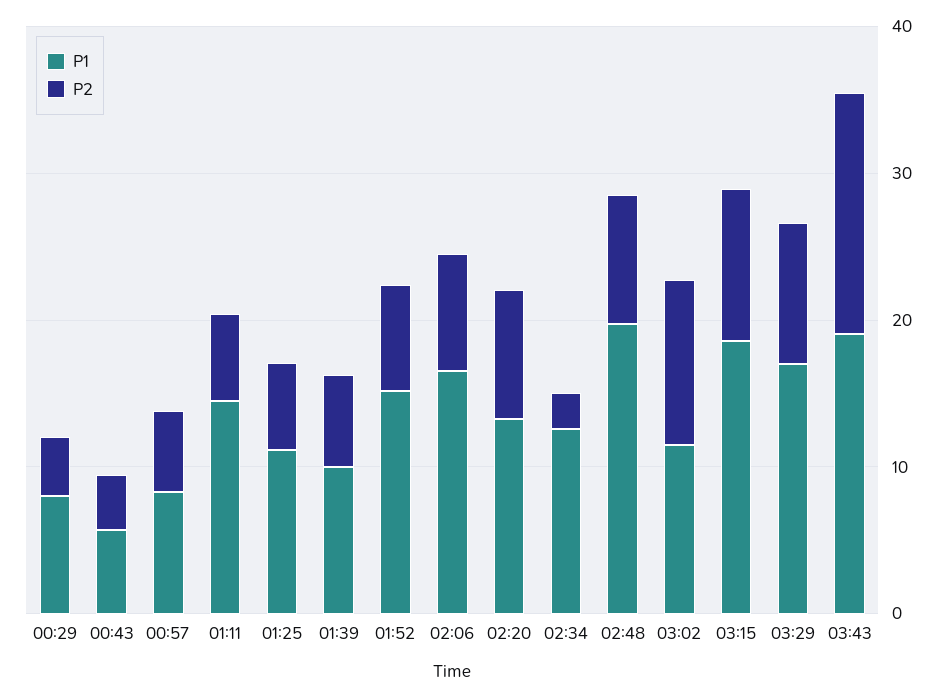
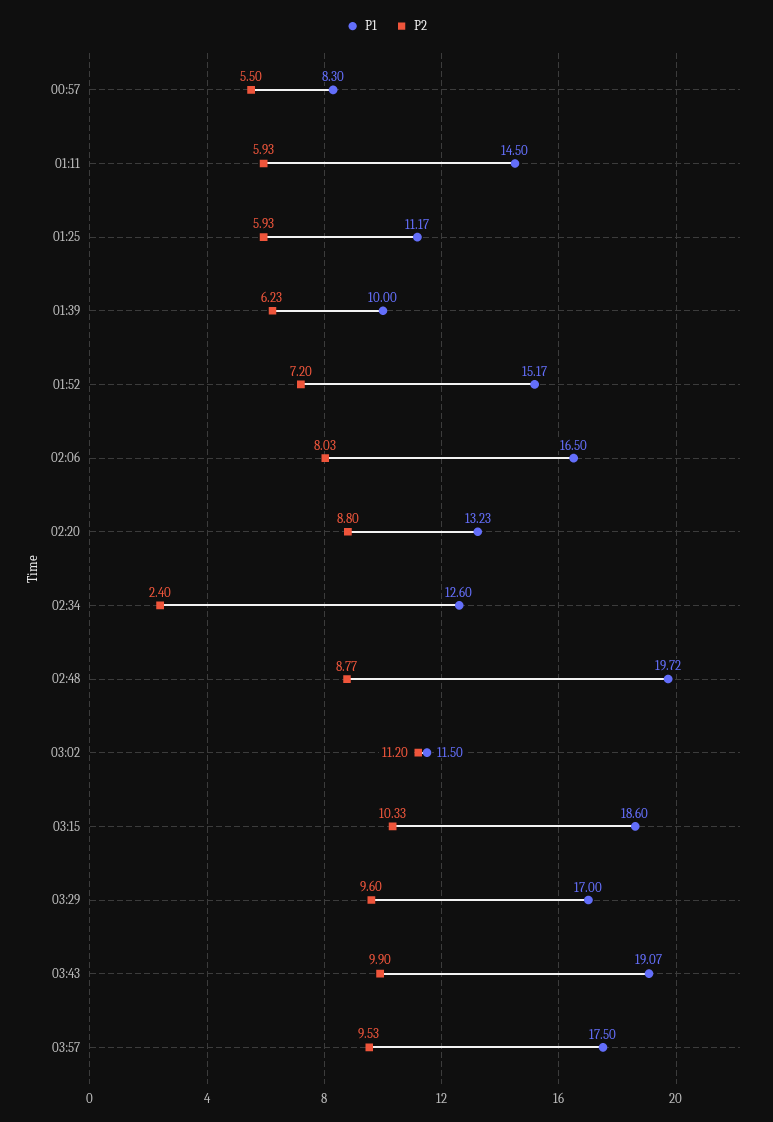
P1, 00:29: 8 -> none
P2, 00:29: 4 -> none
P1, 00:43: 6 -> none
P2, 00:43: 4 -> none
P2, 03:43: 16 -> 9.9
P1, 03:57: none -> 17.5
P2, 03:57: none -> 9.53

